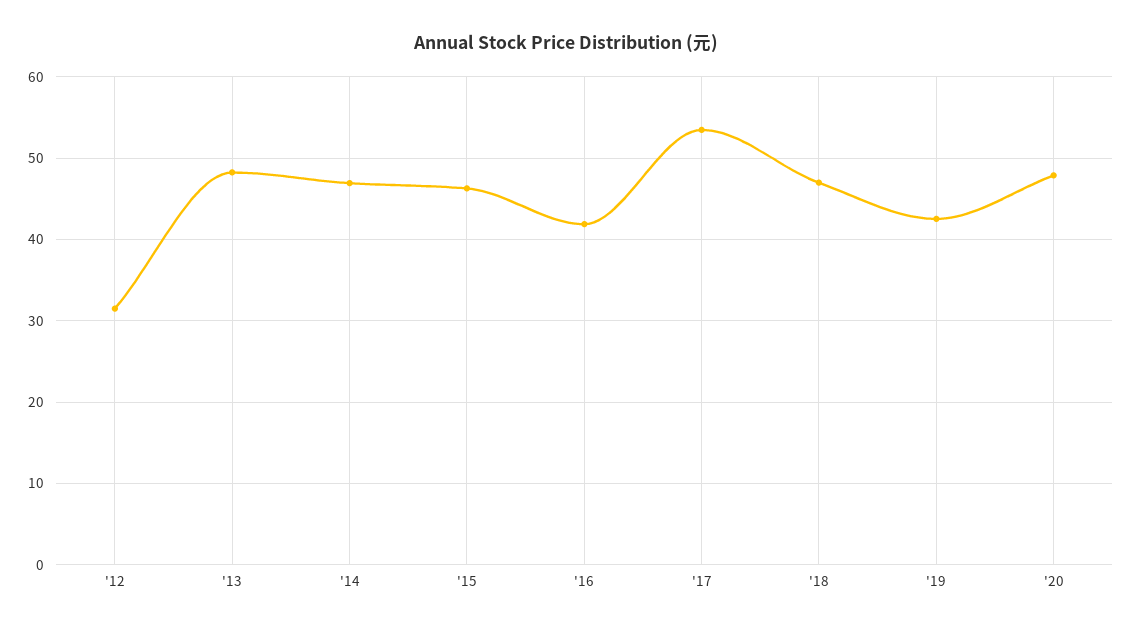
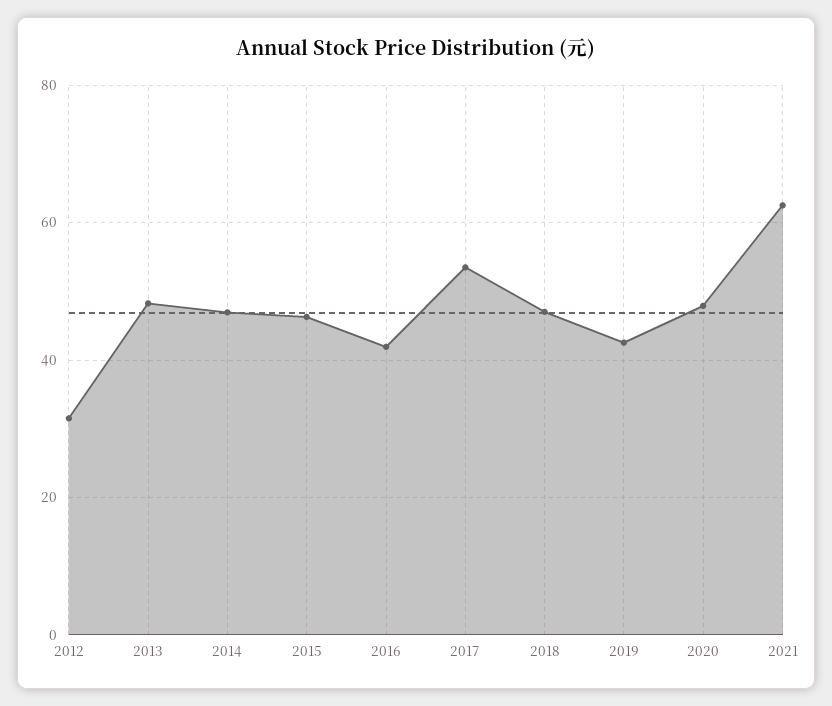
2021: none -> 62

